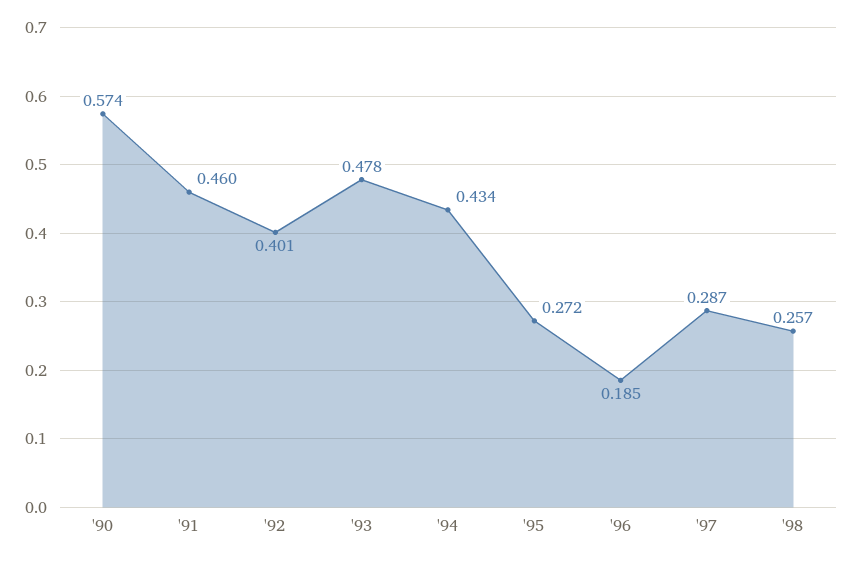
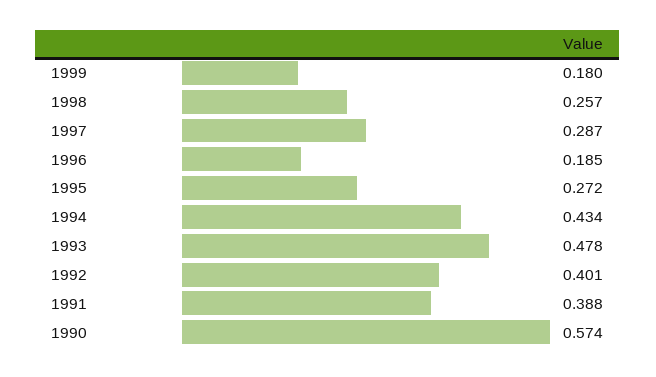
'91: 0.46 -> 0.388
1999: none -> 0.18

